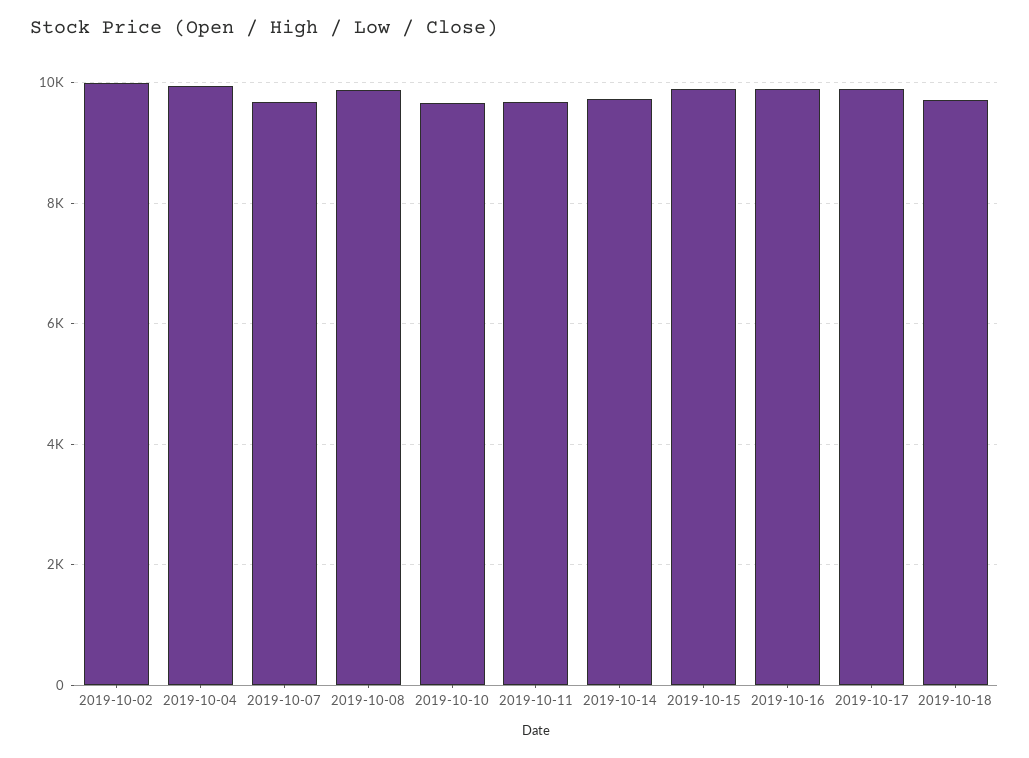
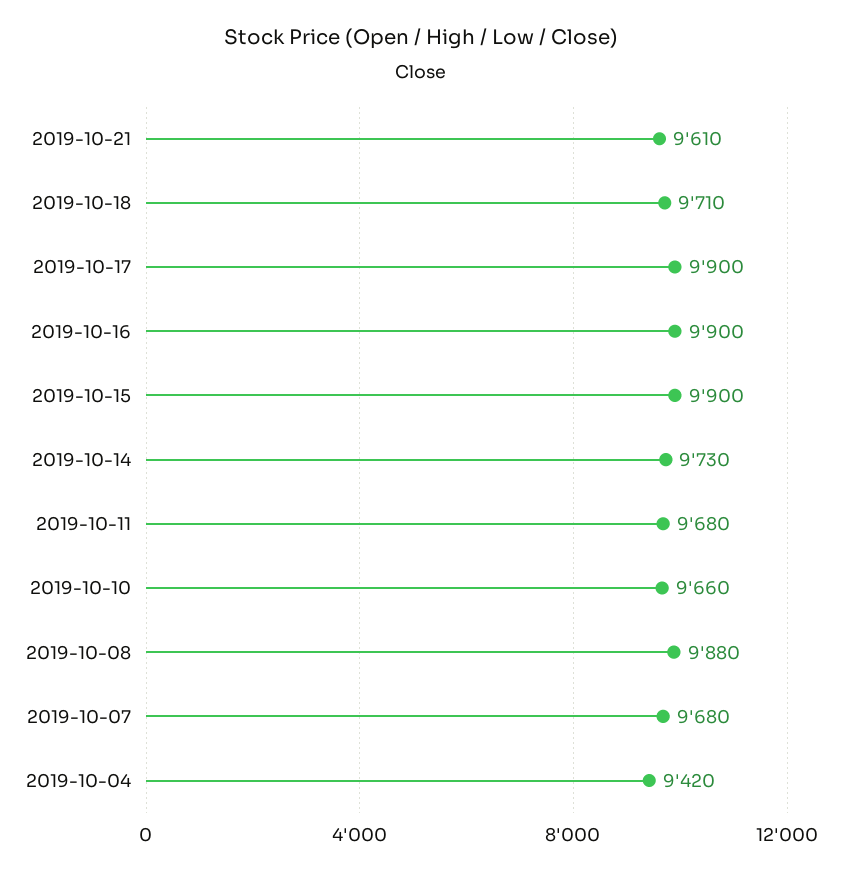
2019-10-02: 10000 -> none
2019-10-04: 10000 -> 9420
2019-10-21: none -> 9610

